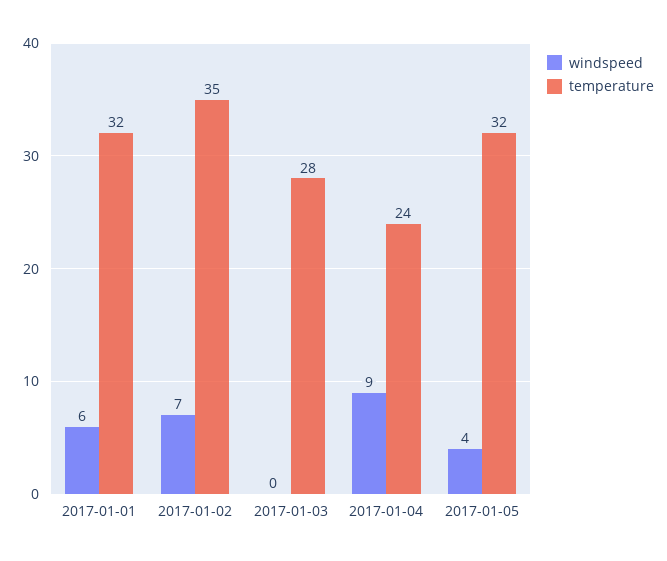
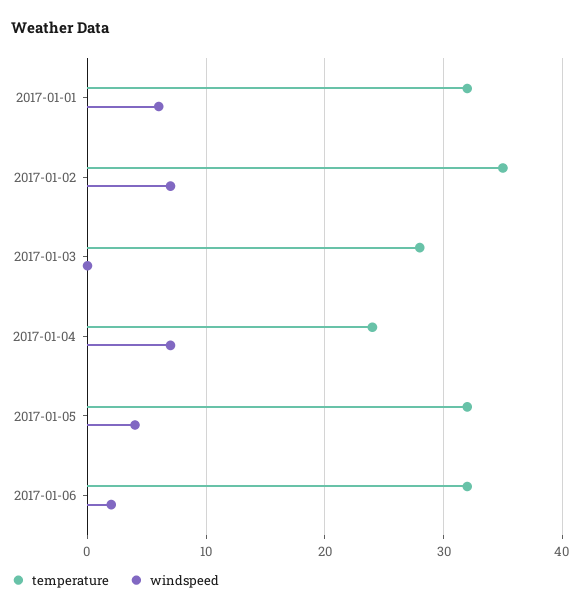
windspeed, 2017-01-04: 9 -> 7
temperature, 2017-01-06: none -> 32
windspeed, 2017-01-06: none -> 2

